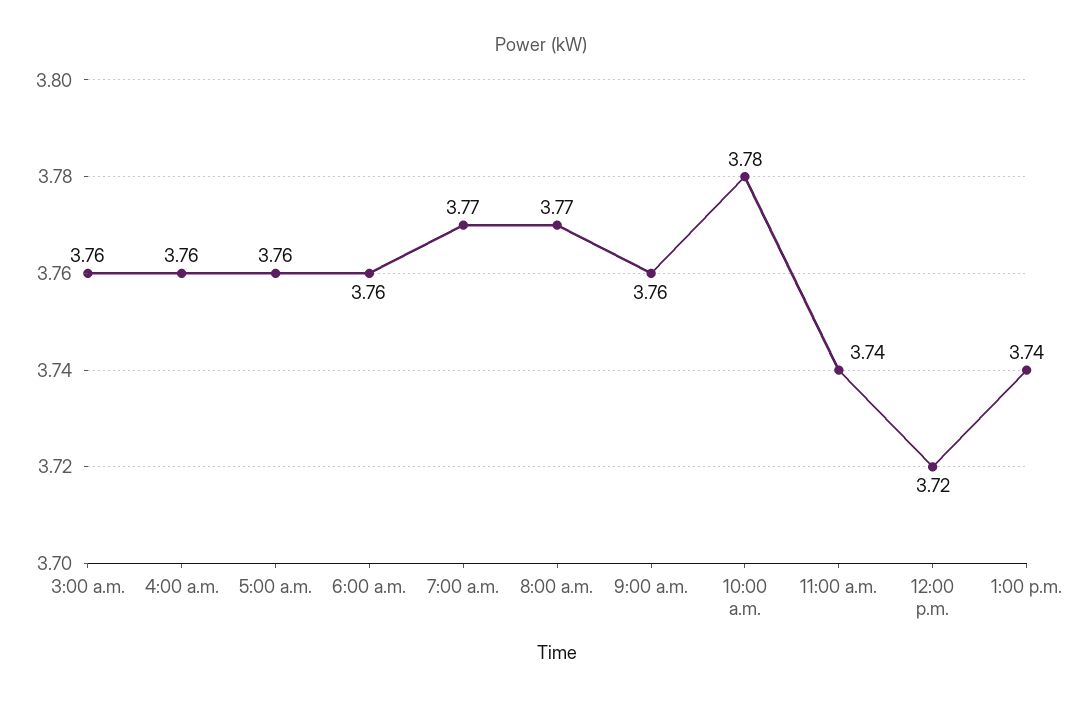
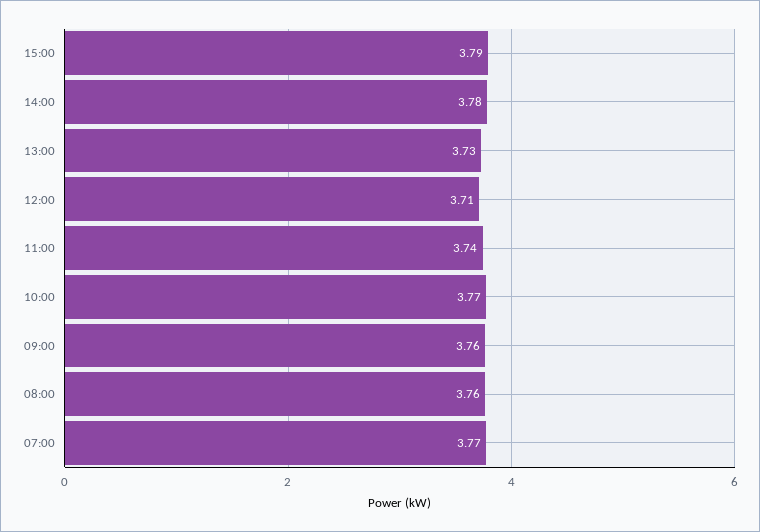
3:00 a.m.: 3.76 -> none
4:00 a.m.: 3.76 -> none
5:00 a.m.: 3.76 -> none
6:00 a.m.: 3.76 -> none
8:00 a.m.: 3.77 -> 3.76
10:00 a.m.: 3.78 -> 3.77
12:00 p.m.: 3.72 -> 3.71
1:00 p.m.: 3.74 -> 3.73
15:00: none -> 3.79
14:00: none -> 3.78

